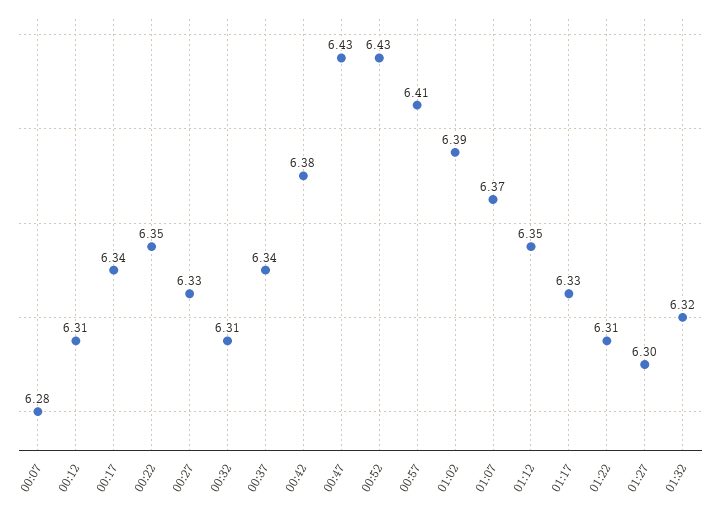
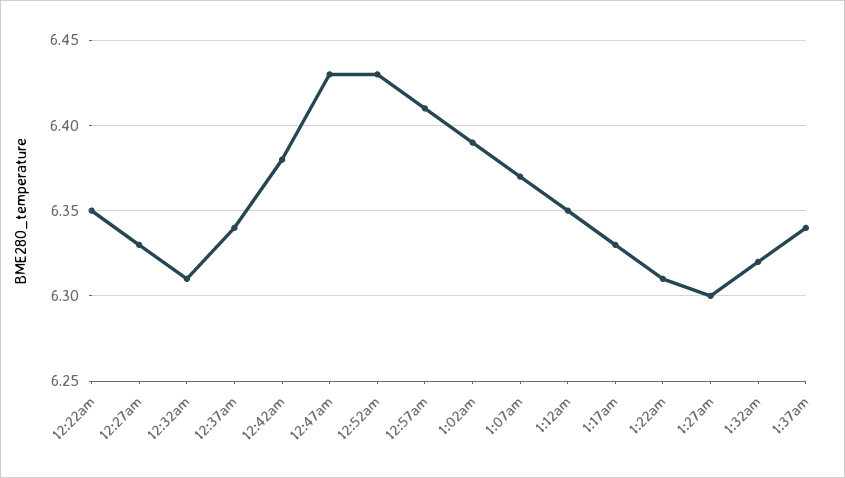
00:07: 6.28 -> none
00:12: 6.31 -> none
00:17: 6.34 -> none
1:37am: none -> 6.34

